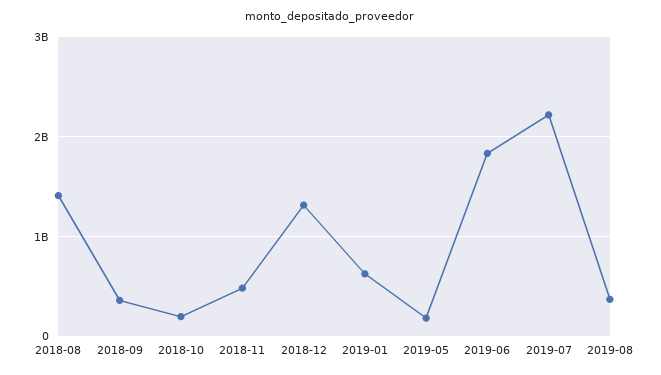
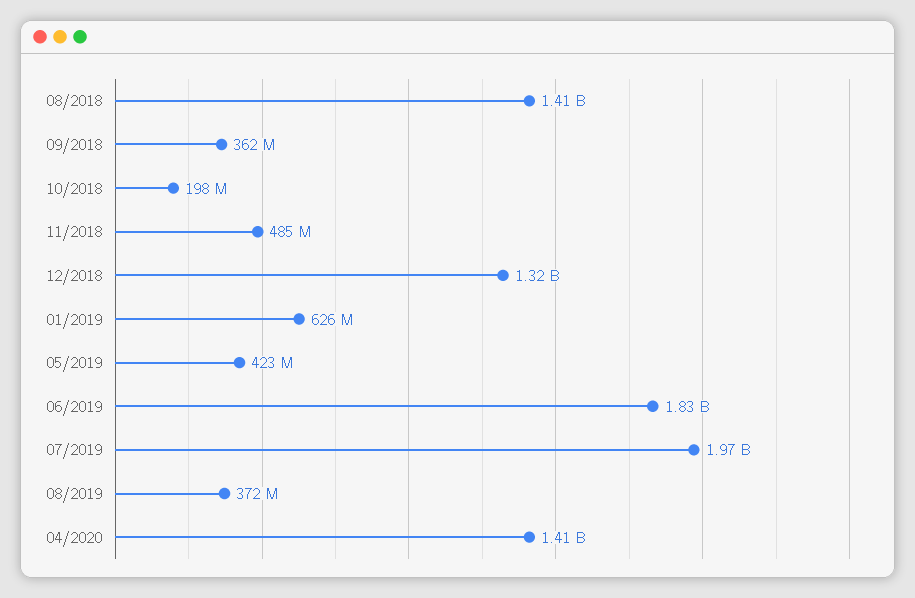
2019-05: 200000000 -> 423000000
2019-07: 2200000000 -> 1970000000
04/2020: none -> 1410000000

